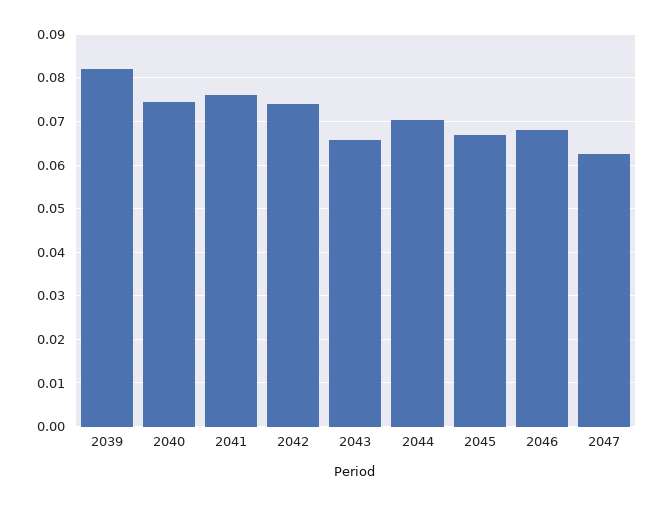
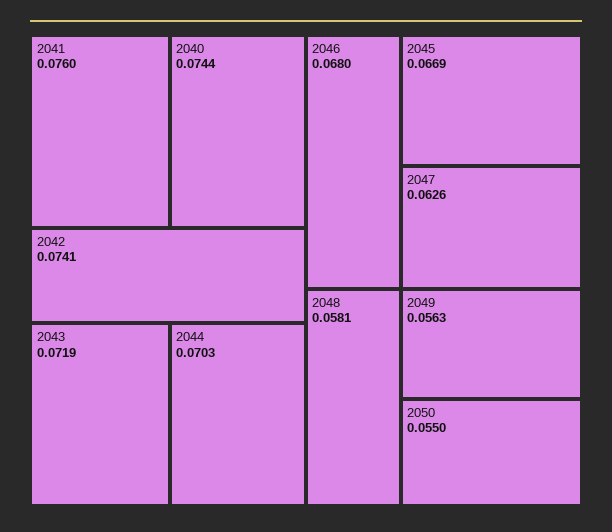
2039: 0.082 -> none
2043: 0.066 -> 0.0719
2048: none -> 0.0581
2049: none -> 0.0563
2050: none -> 0.055

